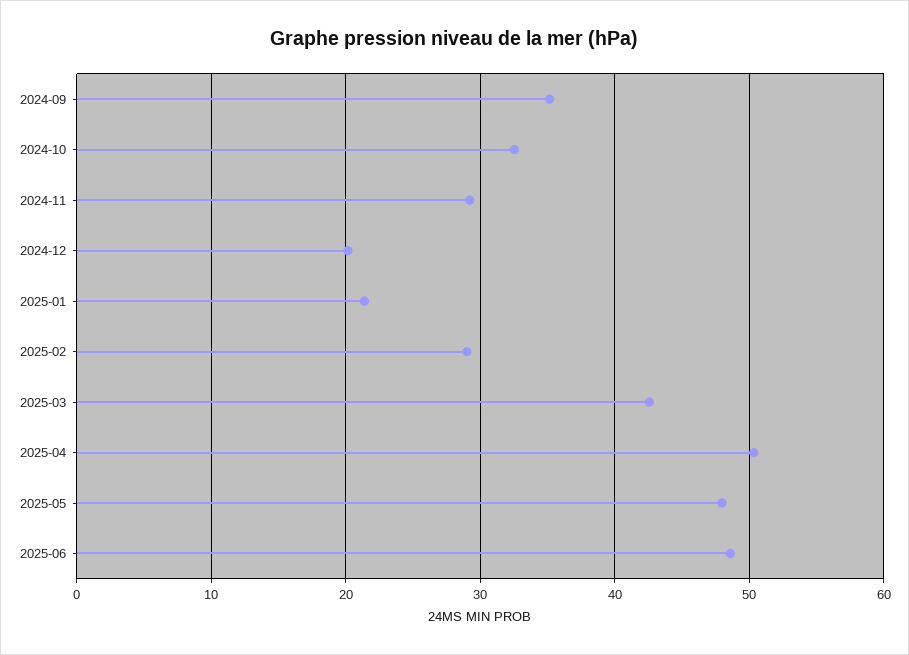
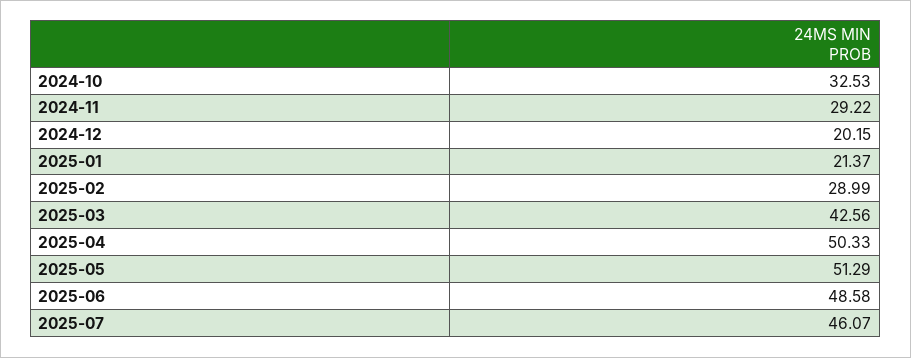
2024-09: 35 -> none
2025-05: 48 -> 51.29
2025-07: none -> 46.07

